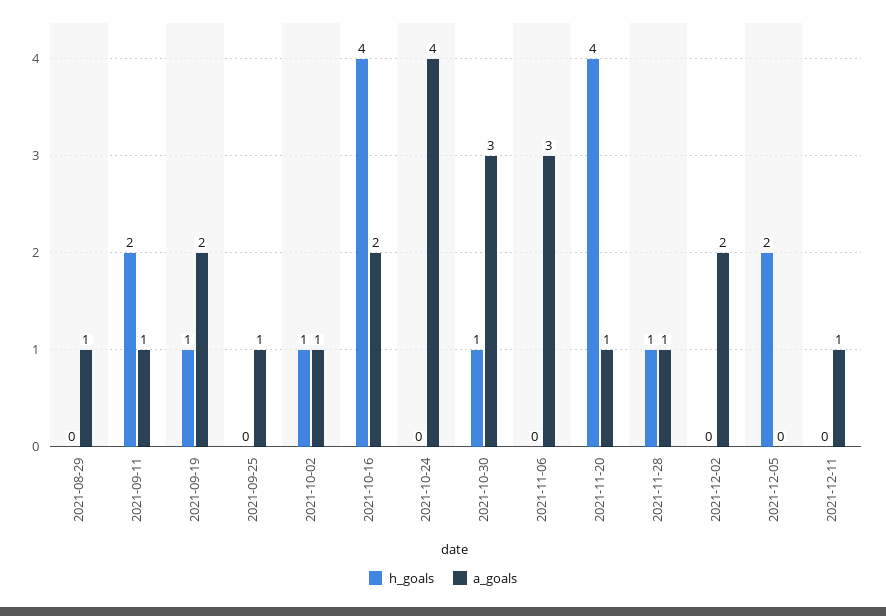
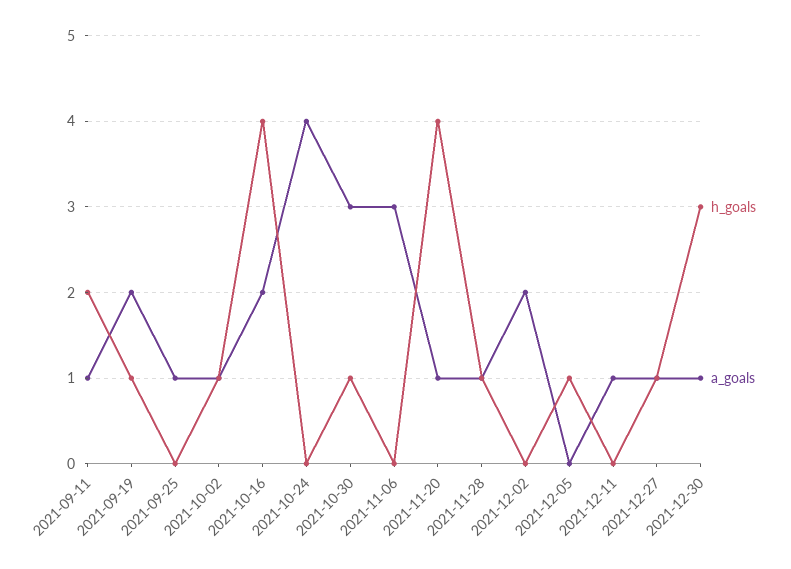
h_goals, 2021-08-29: 0 -> none
a_goals, 2021-08-29: 1 -> none
h_goals, 2021-12-05: 2 -> 1
h_goals, 2021-12-27: none -> 1
a_goals, 2021-12-27: none -> 1
h_goals, 2021-12-30: none -> 3
a_goals, 2021-12-30: none -> 1

